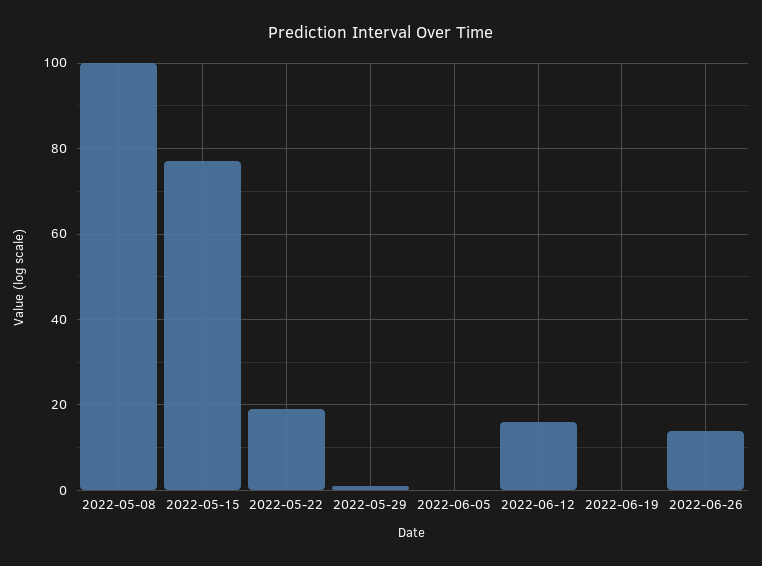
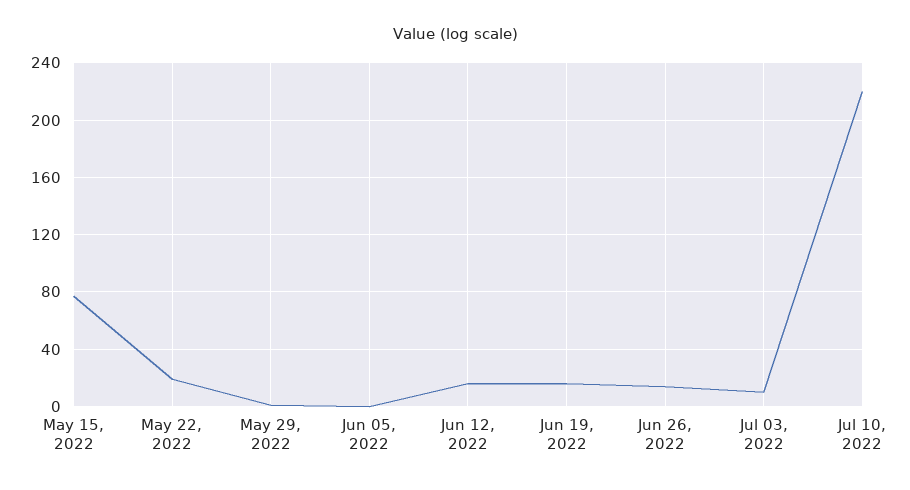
2022-05-08: 100 -> none
2022-06-19: 0 -> 15
Jul 03, 2022: none -> 10
Jul 10, 2022: none -> 220

